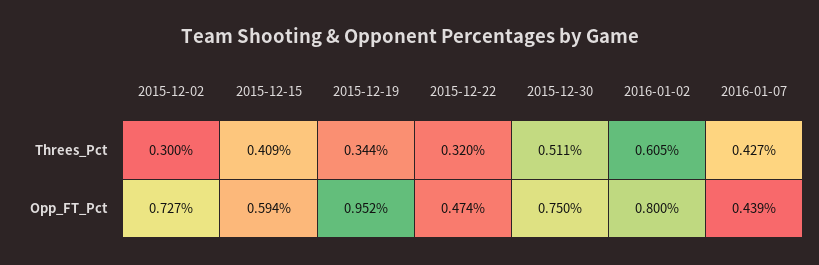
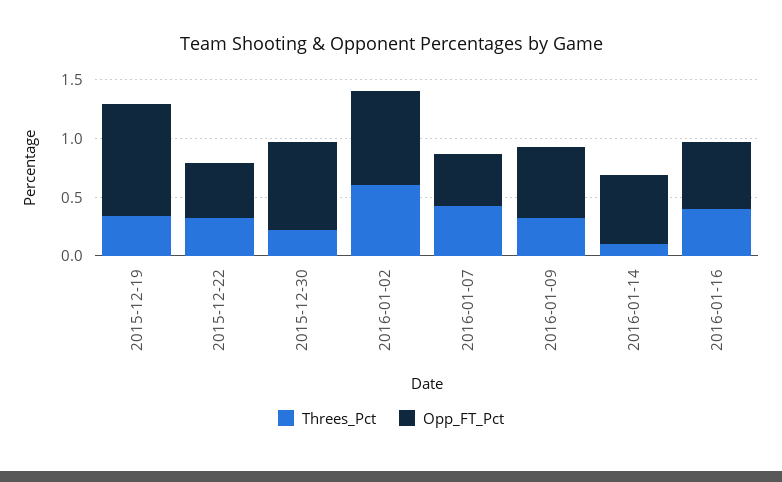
Threes_Pct, 2015-12-02: 0.3 -> none
Threes_Pct, 2015-12-15: 0.409 -> none
Threes_Pct, 2015-12-30: 0.511 -> 0.2
Opp_FT_Pct, 2015-12-02: 0.727 -> none
Opp_FT_Pct, 2015-12-15: 0.594 -> none
Threes_Pct, 2016-01-09: none -> 0.3
Opp_FT_Pct, 2016-01-09: none -> 0.6
Threes_Pct, 2016-01-14: none -> 0.1
Opp_FT_Pct, 2016-01-14: none -> 0.6
Threes_Pct, 2016-01-16: none -> 0.4
Opp_FT_Pct, 2016-01-16: none -> 0.6

